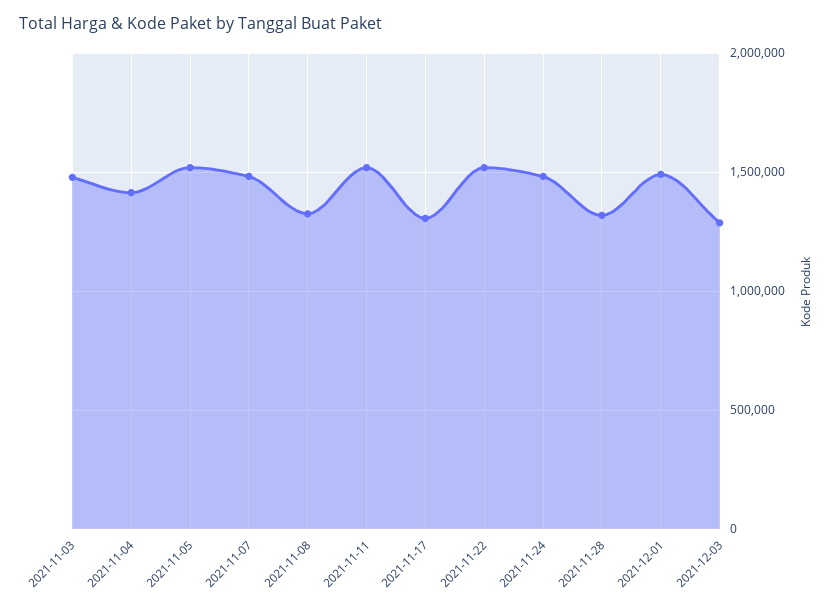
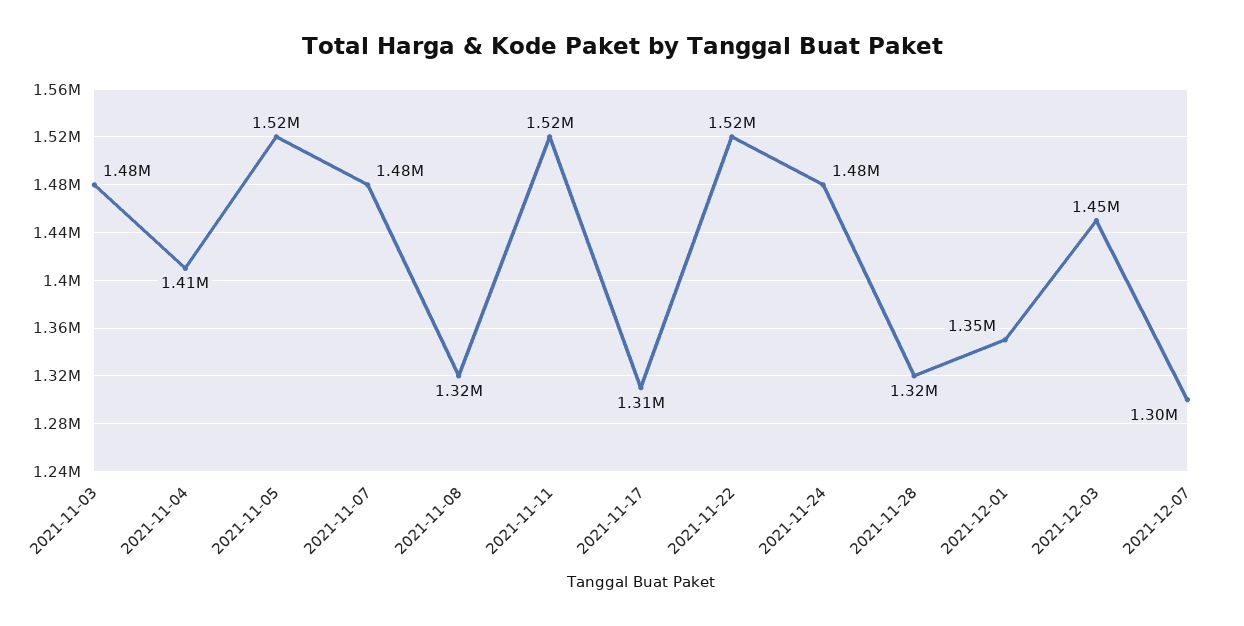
2021-12-01: 1500000 -> 1350000
2021-12-03: 1300000 -> 1450000
2021-12-07: none -> 1300000

